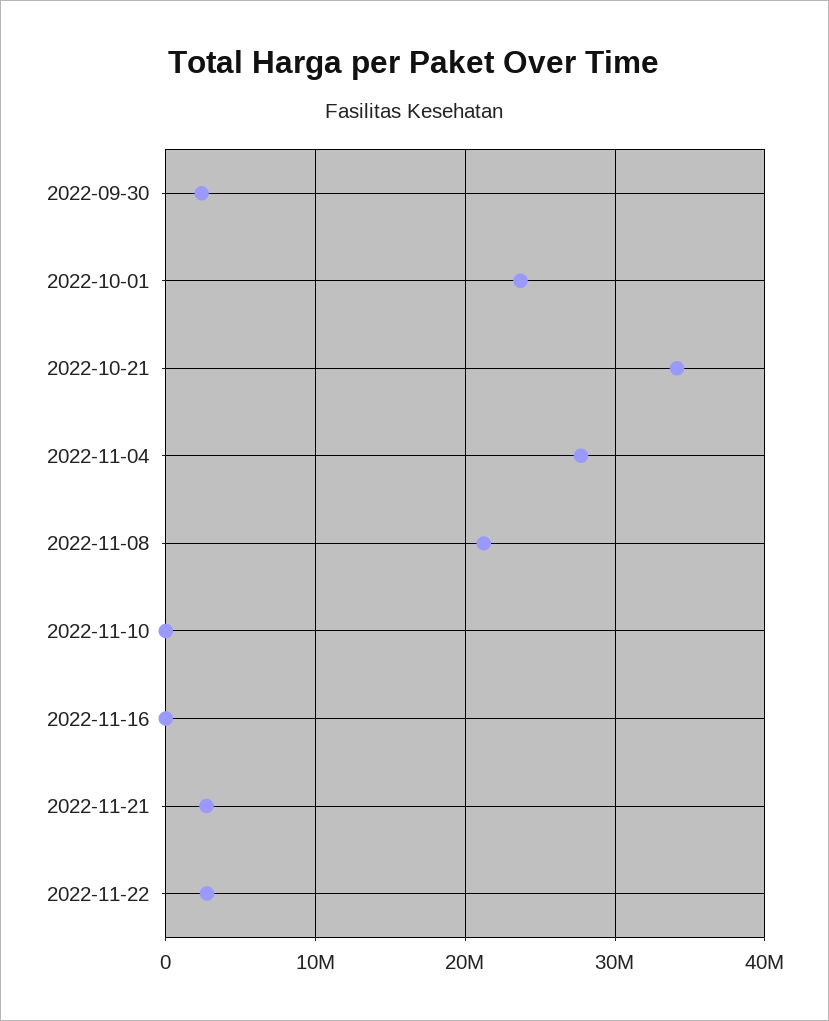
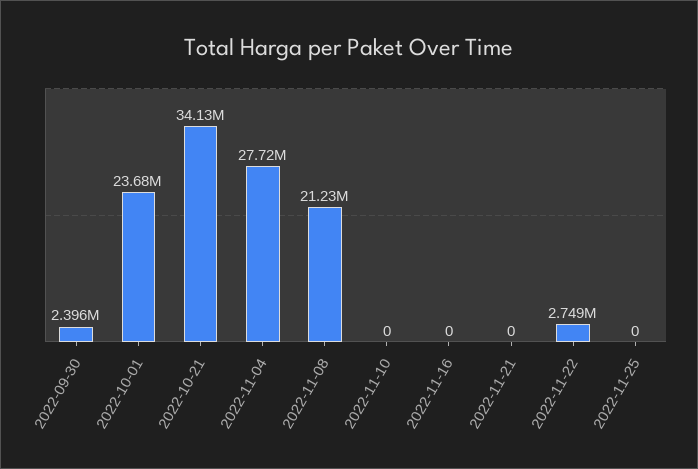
2022-11-21: 3000000 -> 0
2022-11-25: none -> 0

